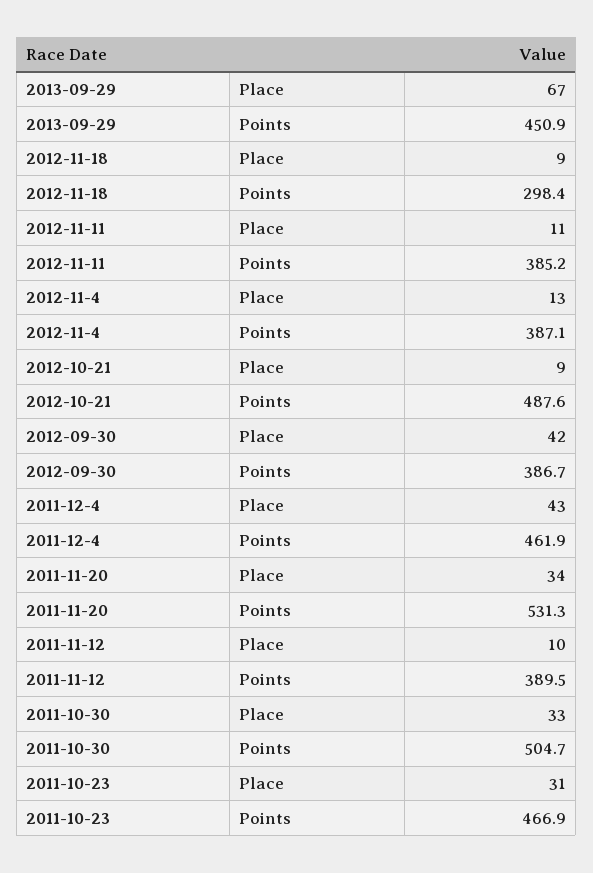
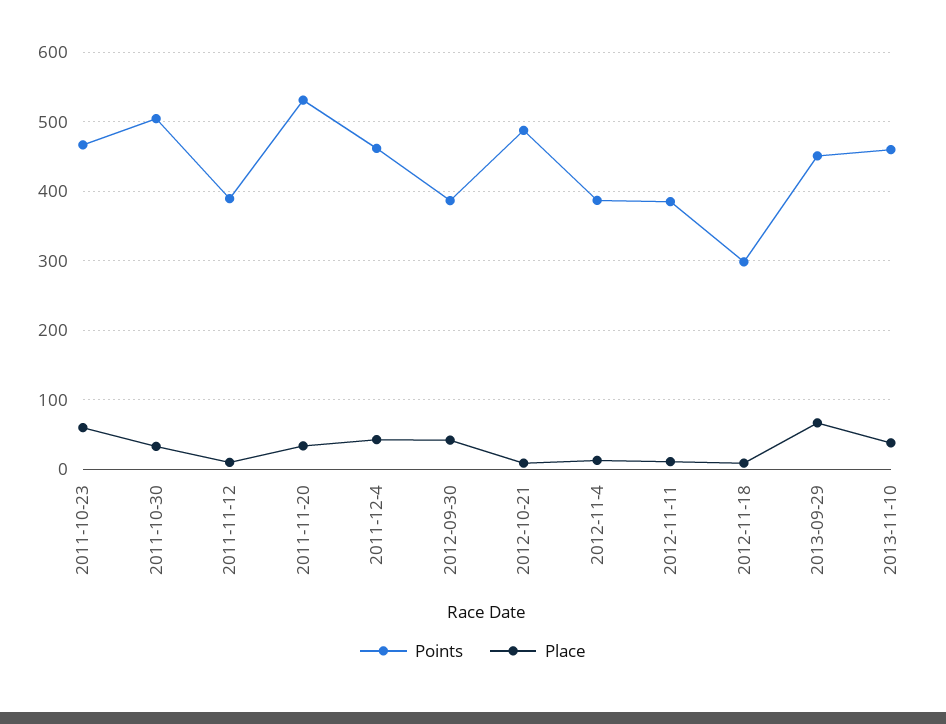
Place, 2011-10-23: 31 -> 60
Points, 2013-11-10: none -> 460
Place, 2013-11-10: none -> 40

